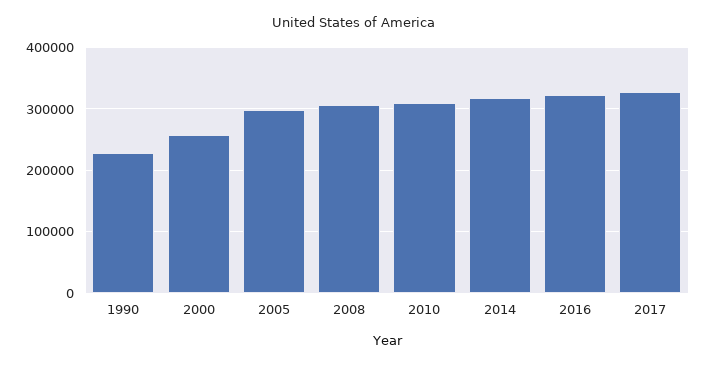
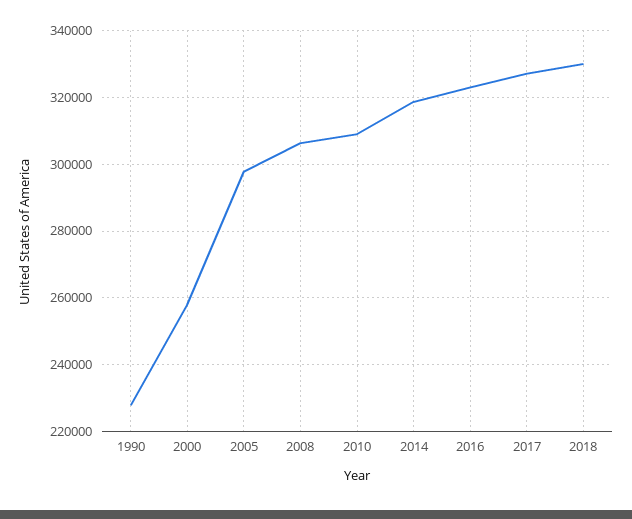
2018: none -> 330000

